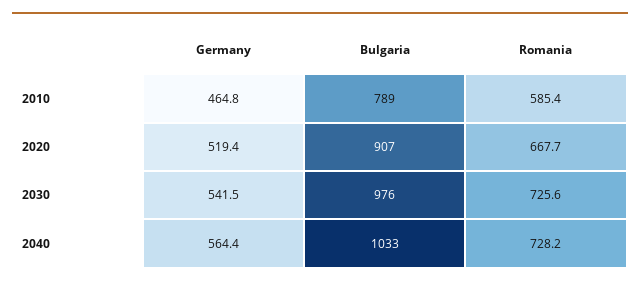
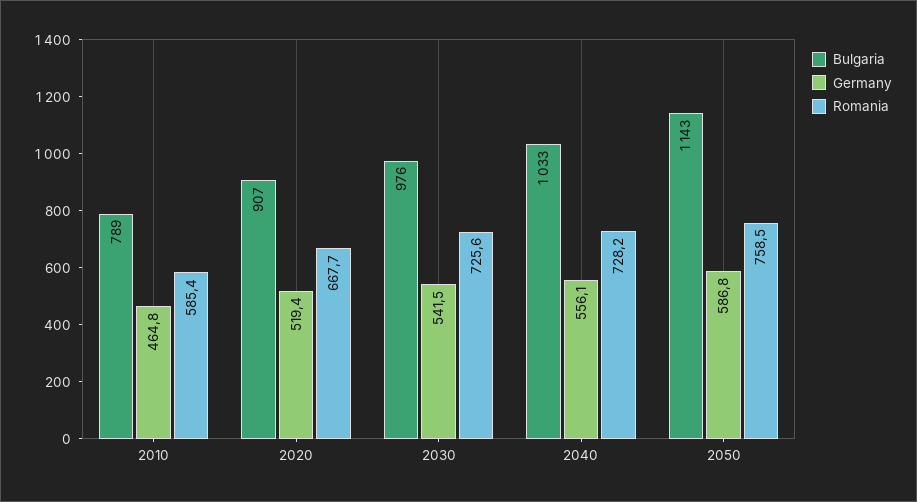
Germany, 2040: 564.4 -> 556.1
Bulgaria, 2050: none -> 1143
Germany, 2050: none -> 586.8
Romania, 2050: none -> 758.5

